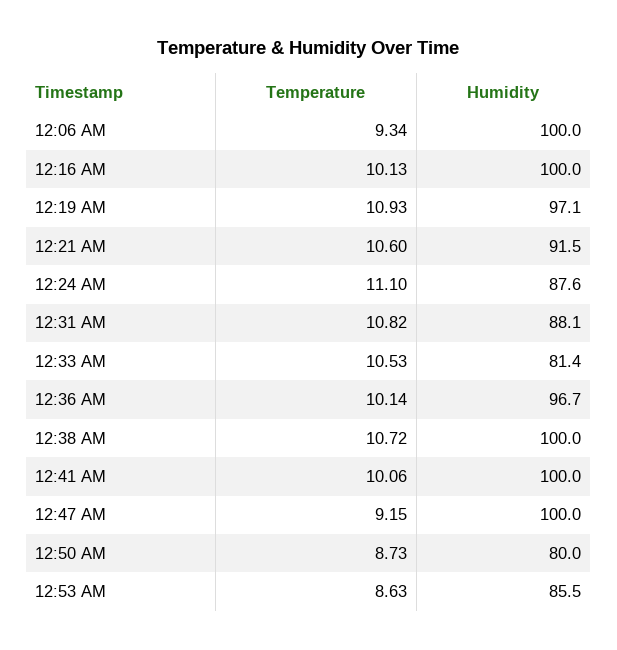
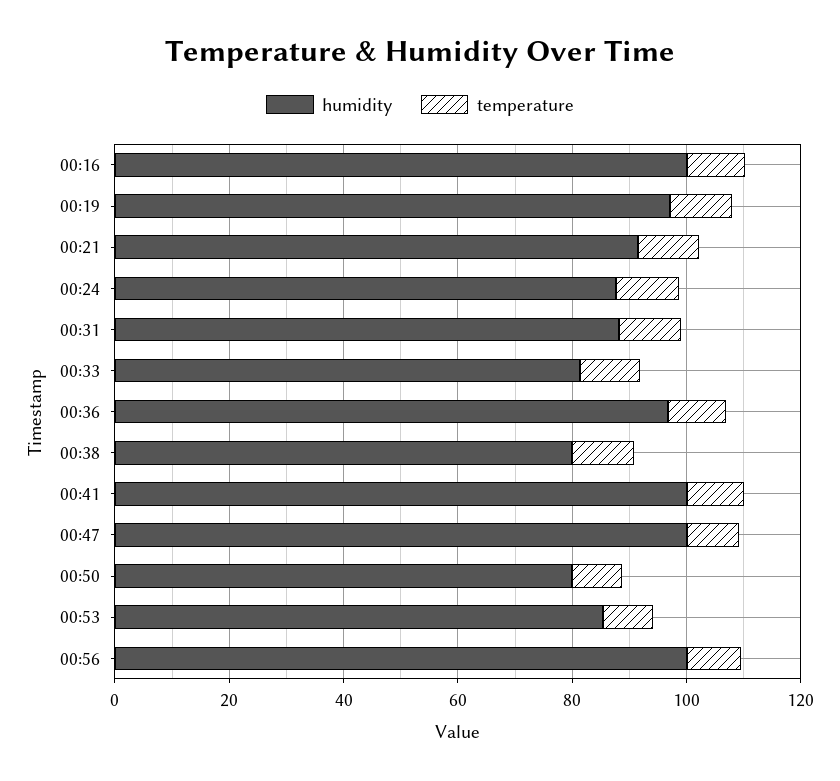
Temperature, 12:06 AM: 9.34 -> none
Humidity, 12:06 AM: 100 -> none
Humidity, 12:38 AM: 100 -> 80
Humidity, 00:56: none -> 100
Temperature, 00:56: none -> 10

